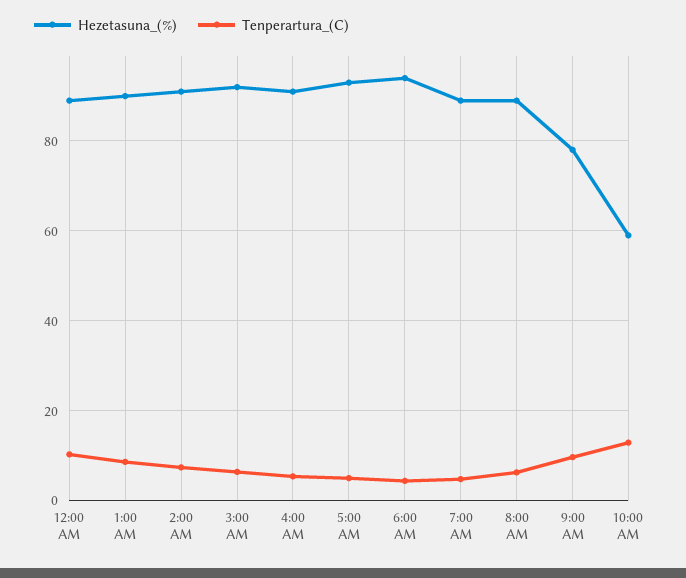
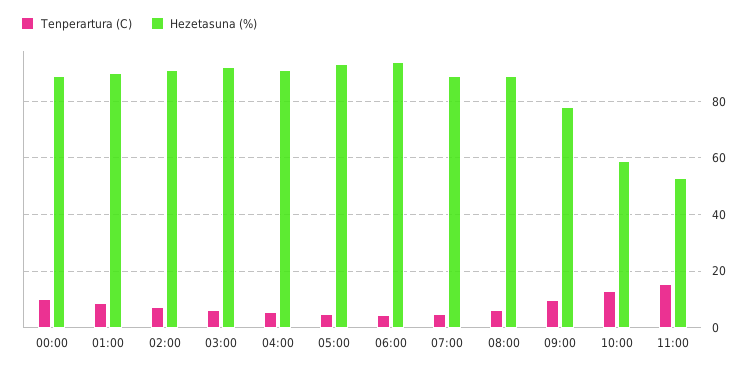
Tenperartura_(C), 11:00: none -> 15
Hezetasuna_(%), 11:00: none -> 52.5

